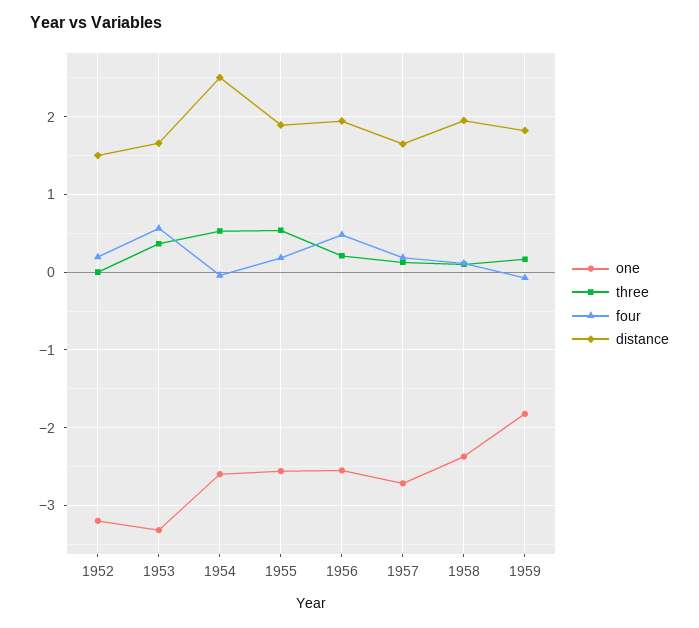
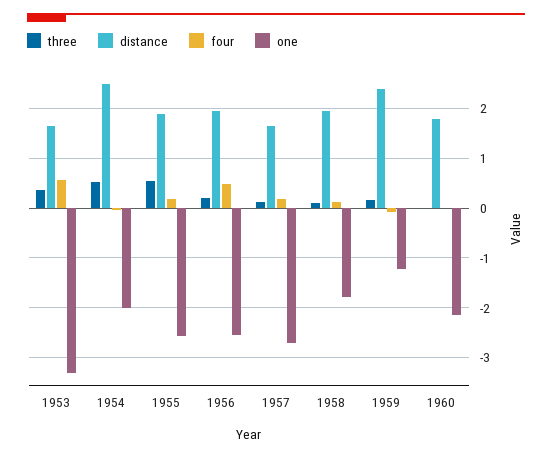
one, 1952: -3.2 -> none
three, 1952: 0 -> none
four, 1952: 0.2 -> none
distance, 1952: 1.5 -> none
one, 1954: -2.6 -> -2
one, 1958: -2.4 -> -1.8
one, 1959: -1.8 -> -1.2
distance, 1959: 1.8 -> 2.4
three, 1960: none -> 0
distance, 1960: none -> 1.8
four, 1960: none -> 0
one, 1960: none -> -2.2

